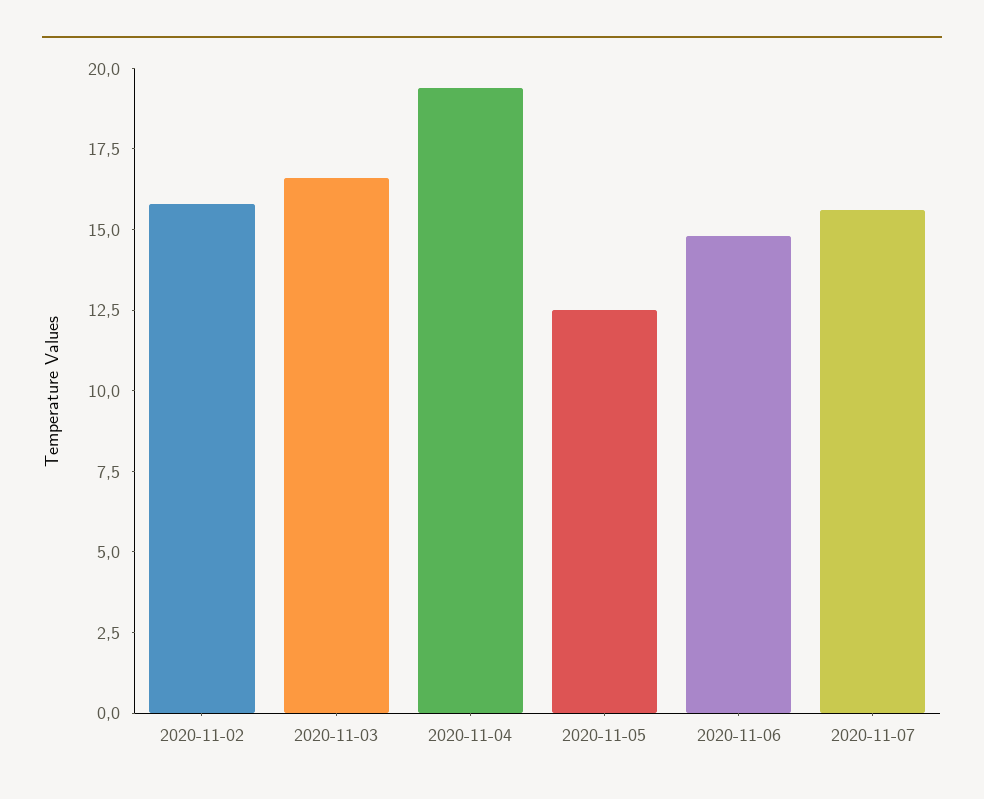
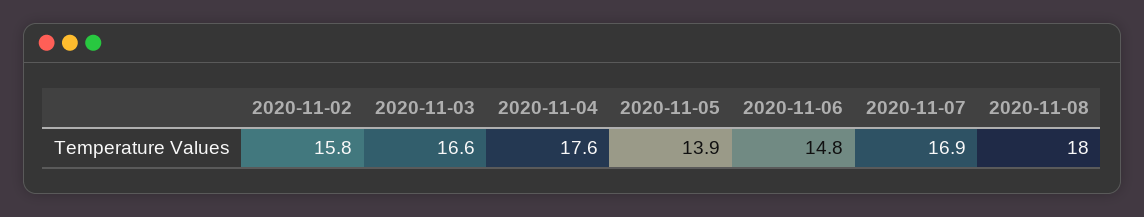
2020-11-04: 19.5 -> 17.6
2020-11-05: 12.5 -> 13.9
2020-11-07: 15.5 -> 16.9
2020-11-08: none -> 18

